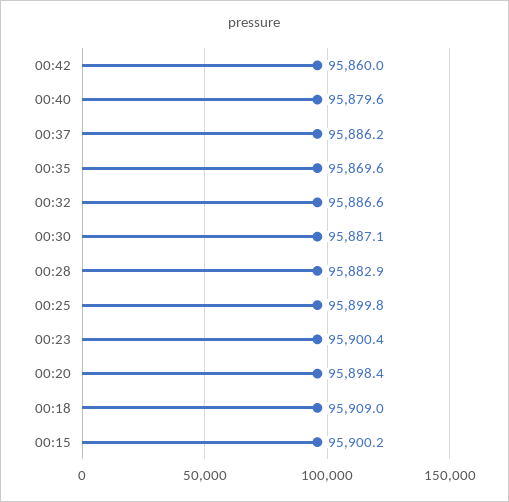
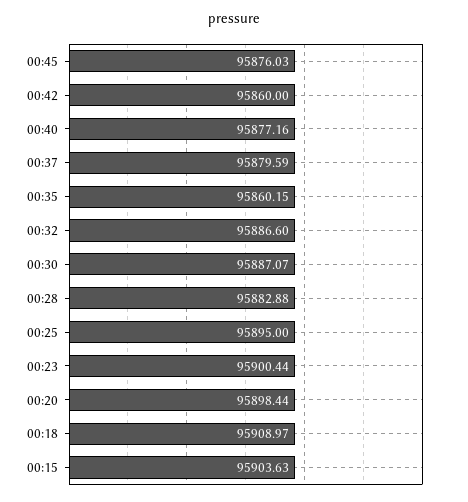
00:40: 95879.6 -> 95877.16
00:37: 95886.2 -> 95879.59
00:35: 95869.6 -> 95860.15
00:25: 95899.8 -> 95895
00:15: 95900.2 -> 95903.63
00:45: none -> 95876.03

